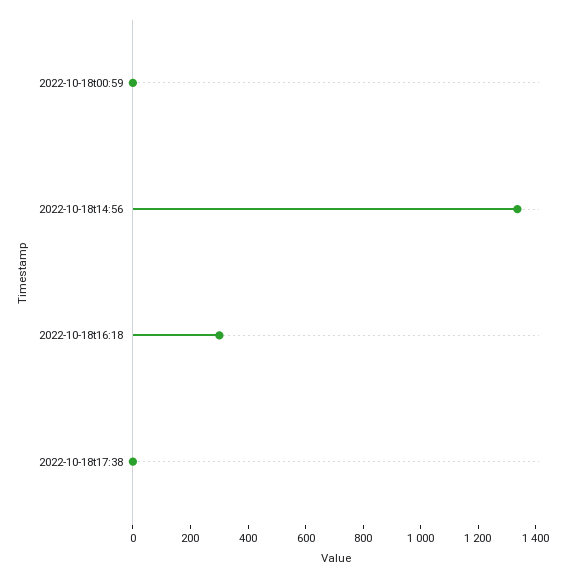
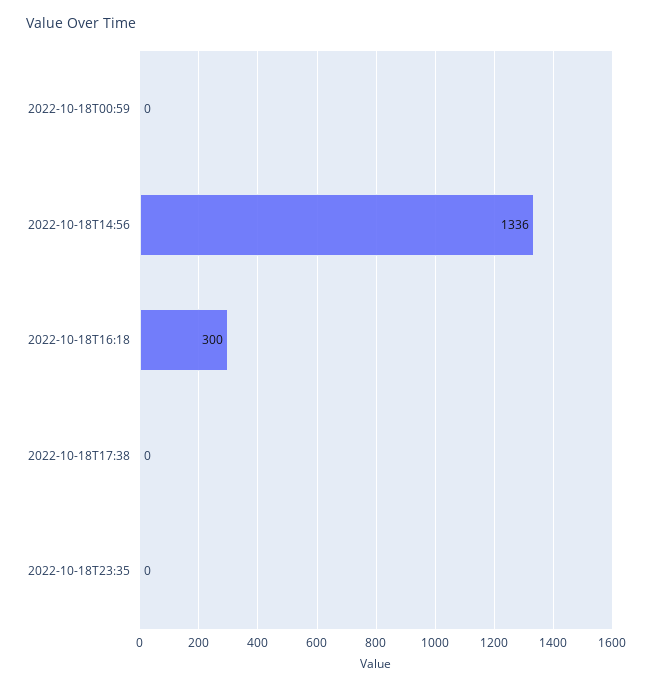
2022-10-18T23:35: none -> 0

